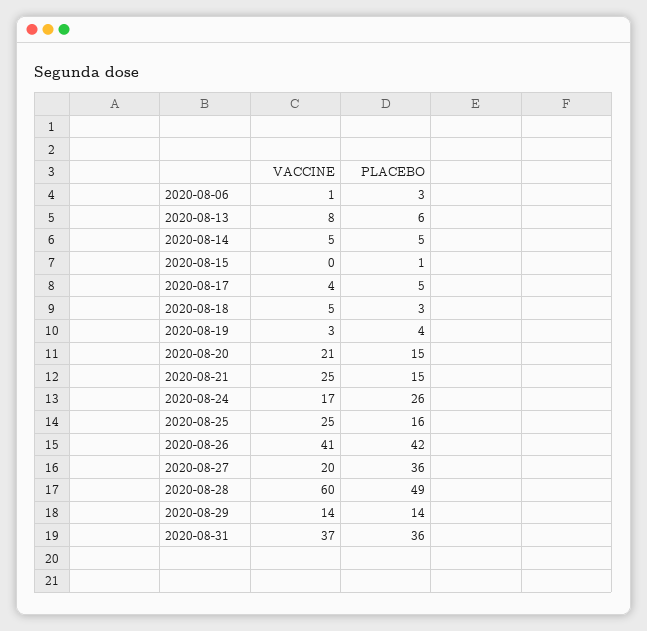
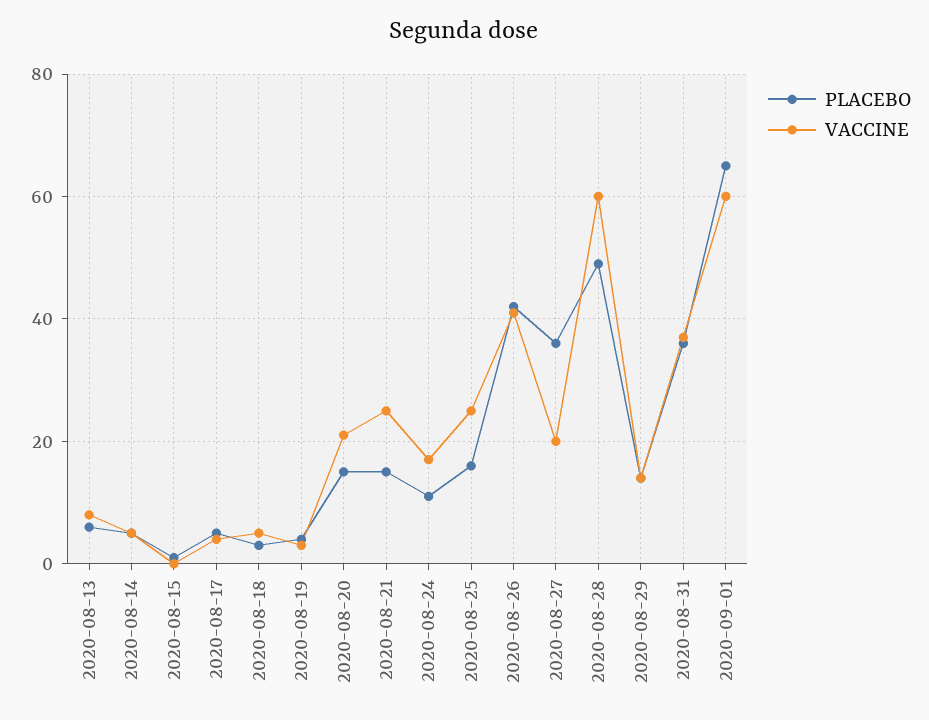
VACCINE, 2020-08-06: 1 -> none
PLACEBO, 2020-08-06: 3 -> none
PLACEBO, 2020-08-24: 26 -> 10
PLACEBO, 2020-09-01: none -> 65
VACCINE, 2020-09-01: none -> 60

